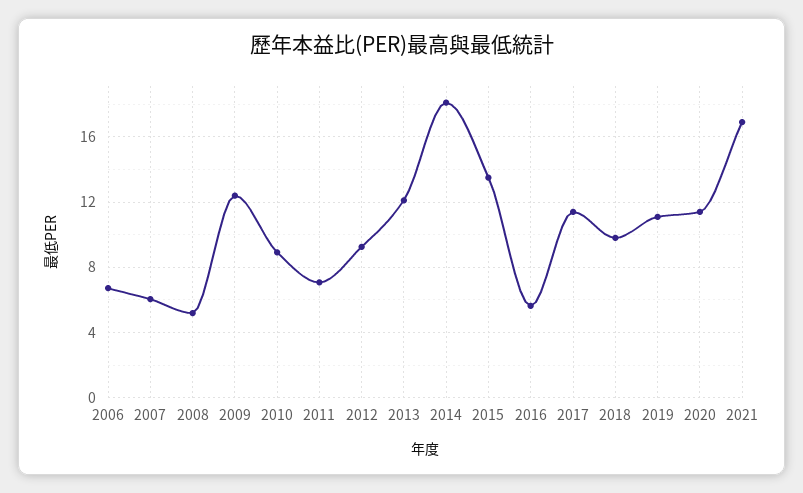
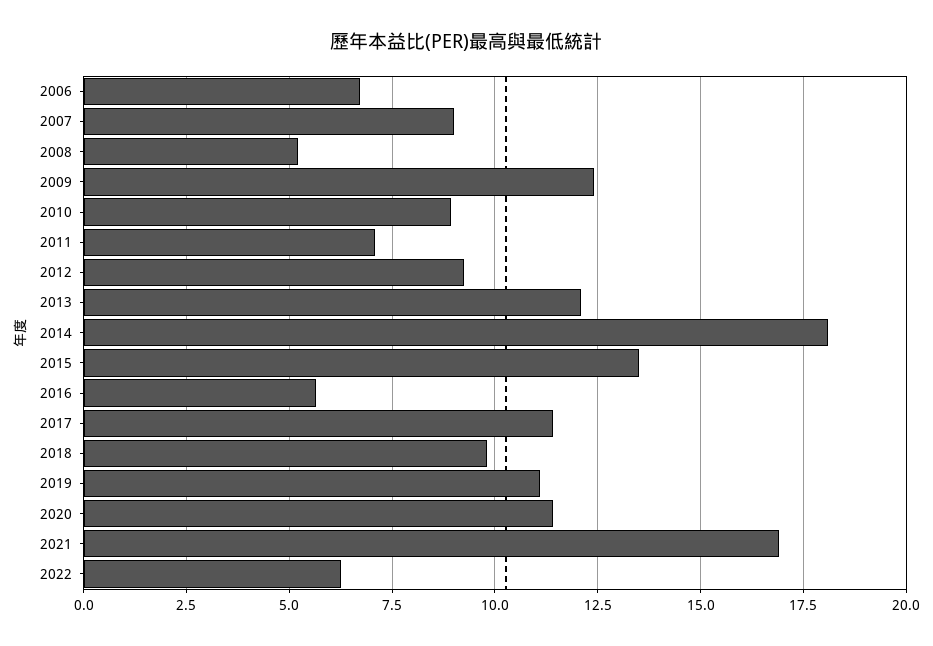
2007: 6 -> 9
2022: none -> 6.25

